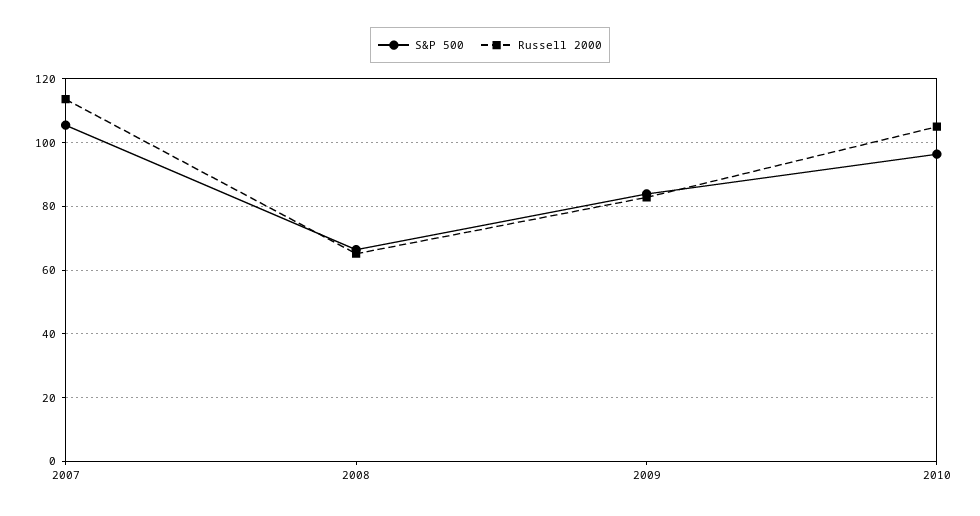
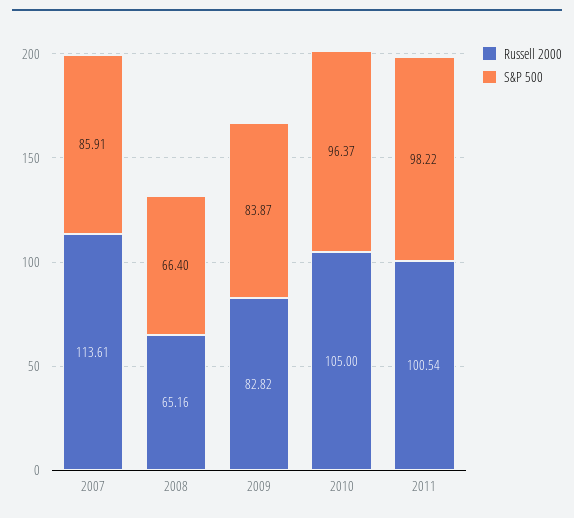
S&P 500, 2007: 106 -> 85.91
Russell 2000, 2011: none -> 100.54
S&P 500, 2011: none -> 98.22

